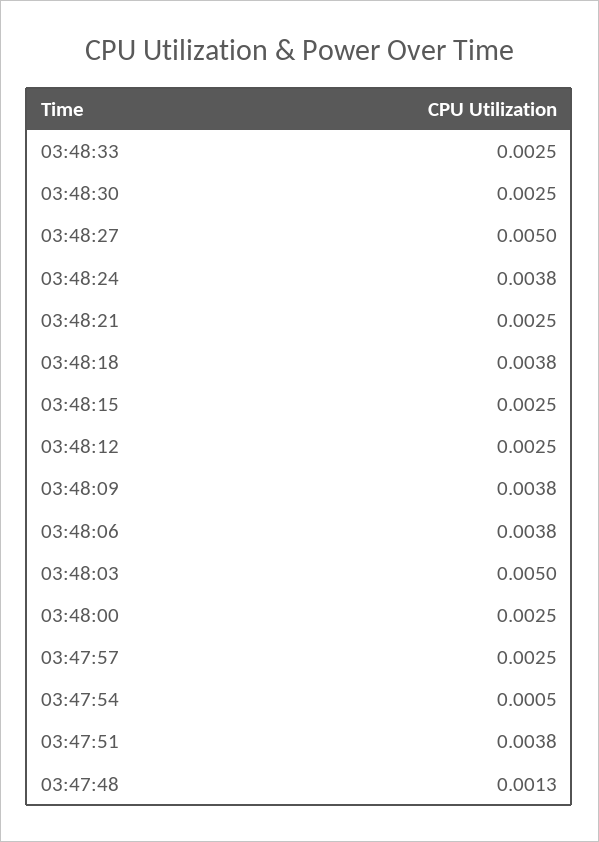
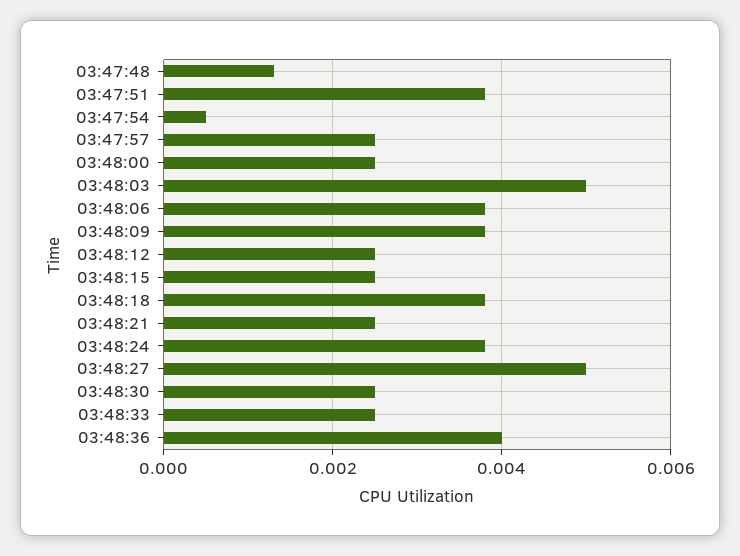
03:48:36: none -> 0.004

